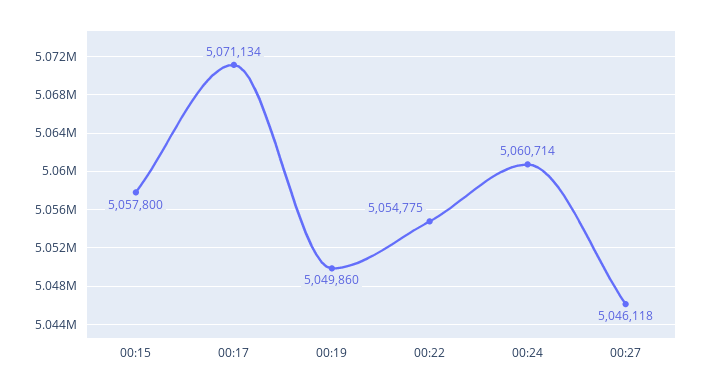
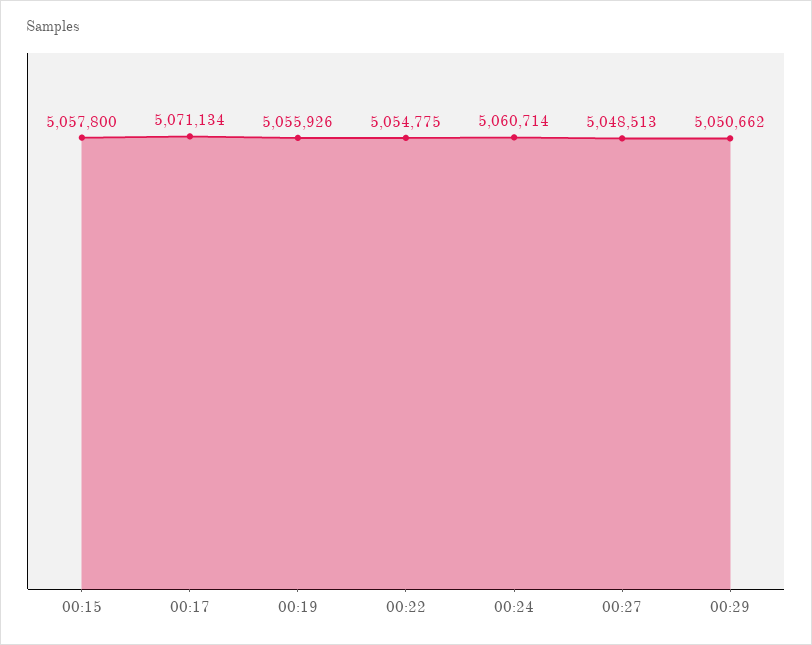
00:19: 5049860 -> 5055926
00:27: 5046118 -> 5048513
00:29: none -> 5050662

